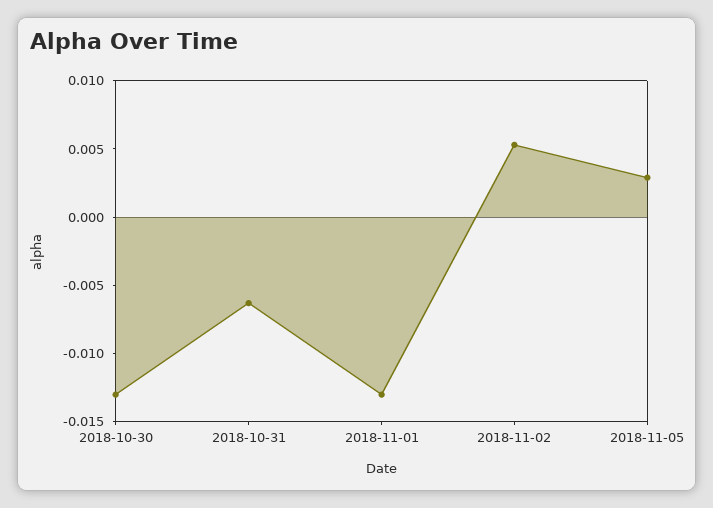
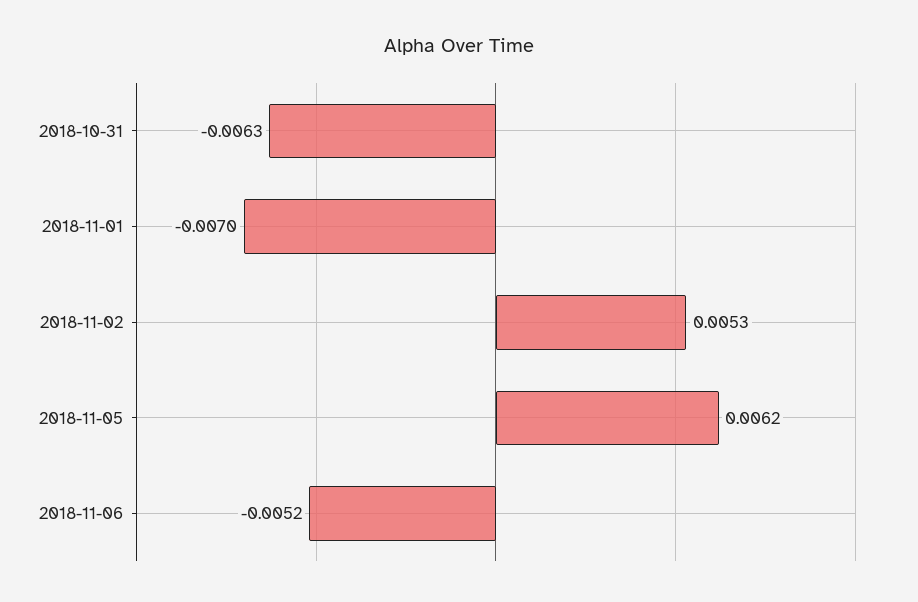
2018-10-30: -0.013 -> none
2018-11-01: -0.013 -> -0.007
2018-11-05: 0.003 -> 0.0062
2018-11-06: none -> -0.0052

